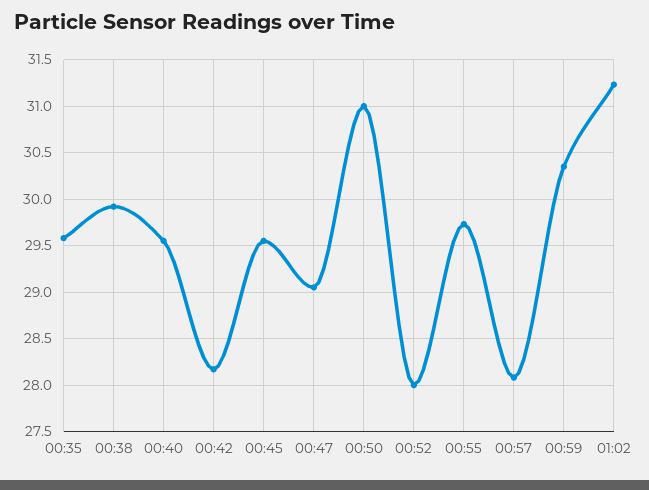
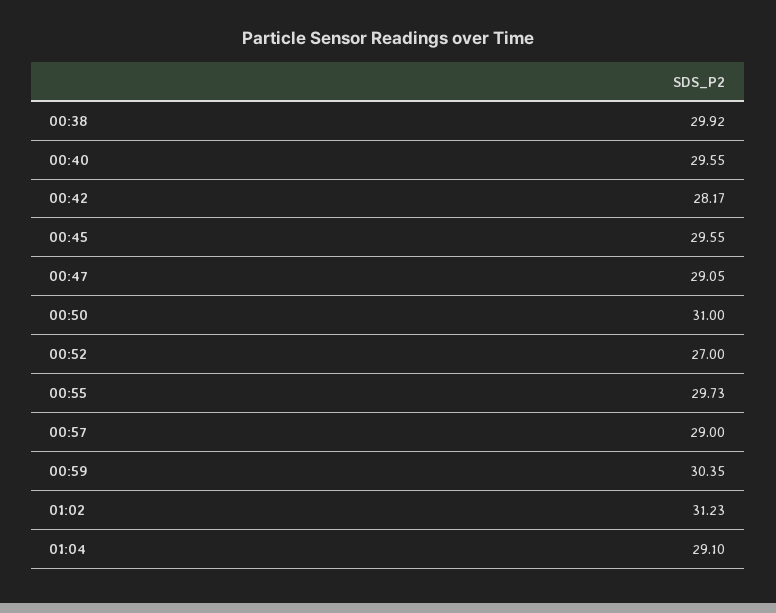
00:35: 29.6 -> none
00:52: 28 -> 27
00:57: 28.1 -> 29
01:04: none -> 29.1

